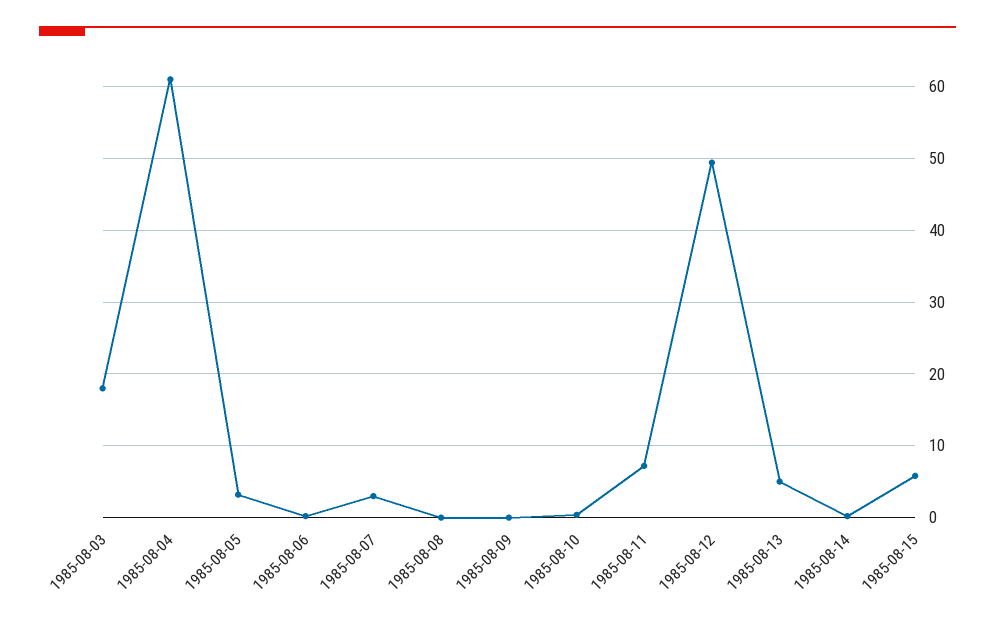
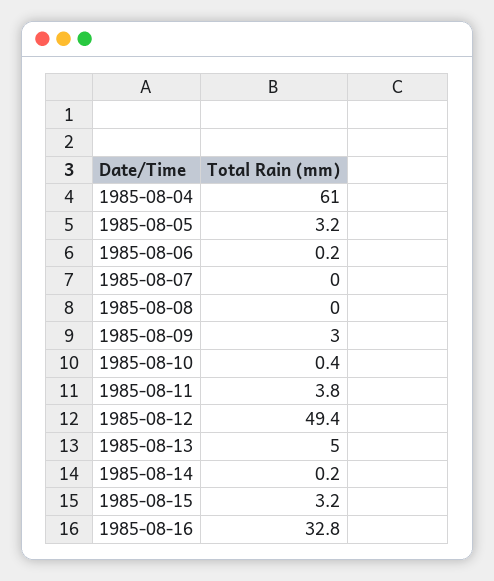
1985-08-03: 18 -> none
1985-08-07: 3 -> 0
1985-08-09: 0 -> 3
1985-08-11: 7 -> 3.8
1985-08-15: 6 -> 3.2
1985-08-16: none -> 32.8

